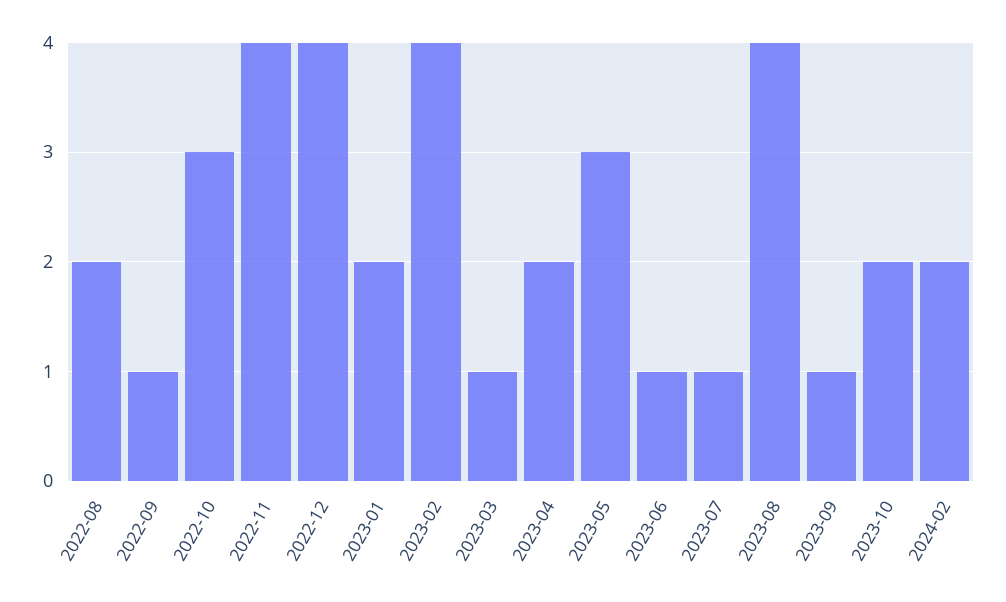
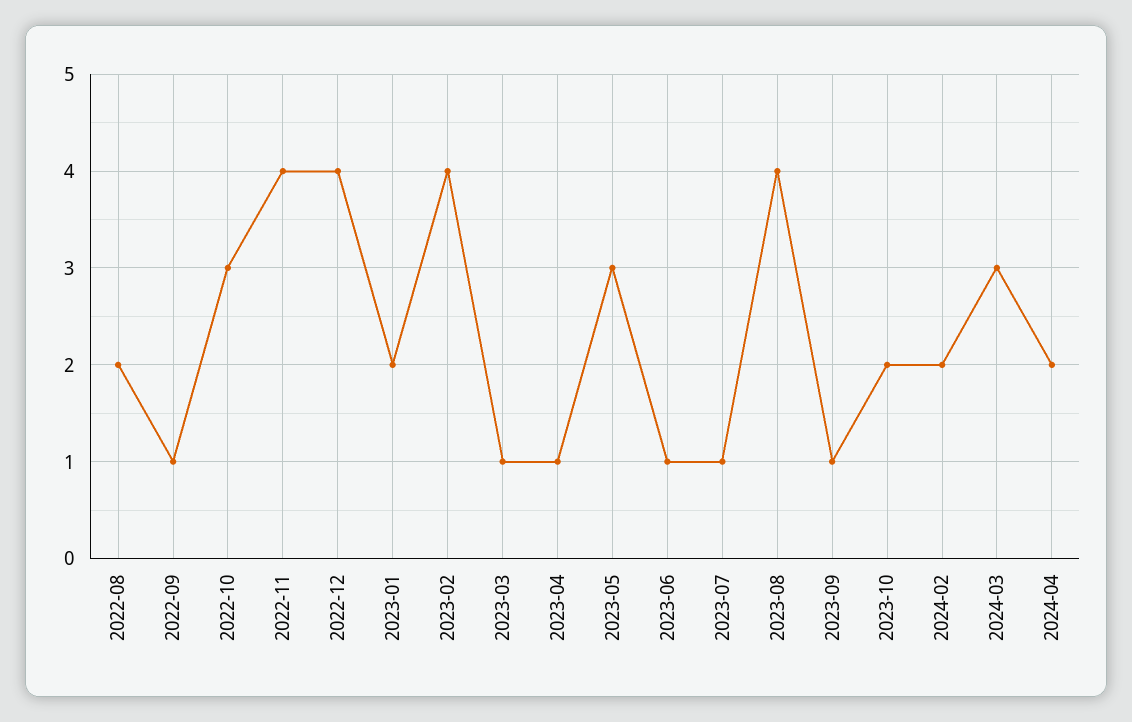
2023-04: 2 -> 1
2024-03: none -> 3
2024-04: none -> 2

